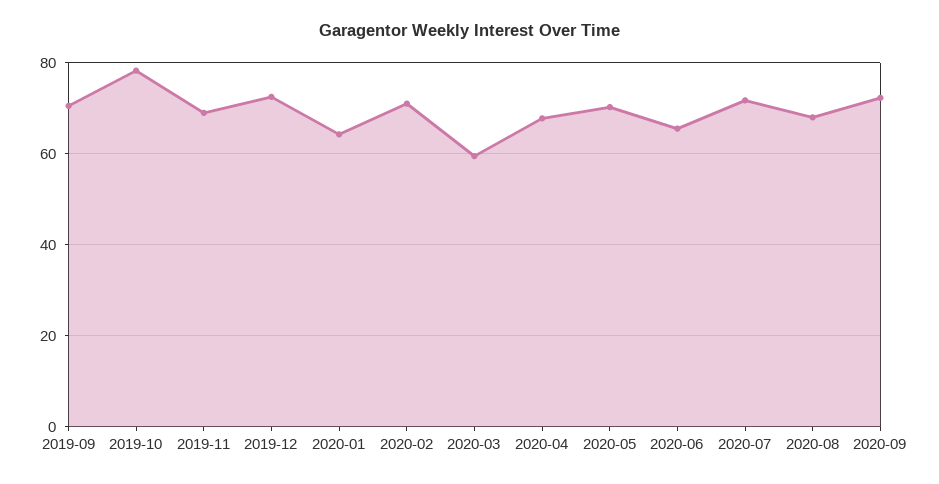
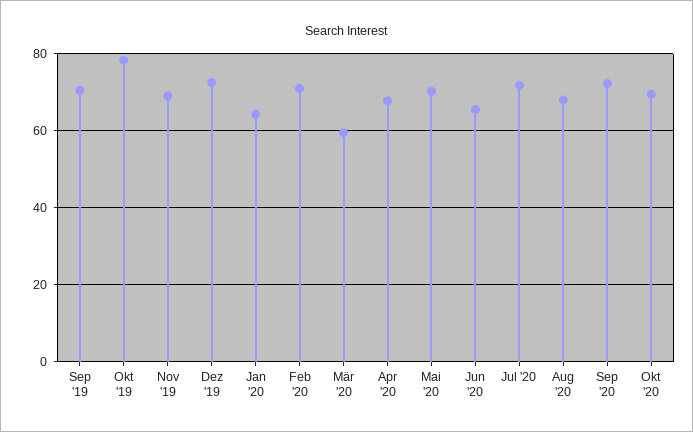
Okt '20: none -> 70

